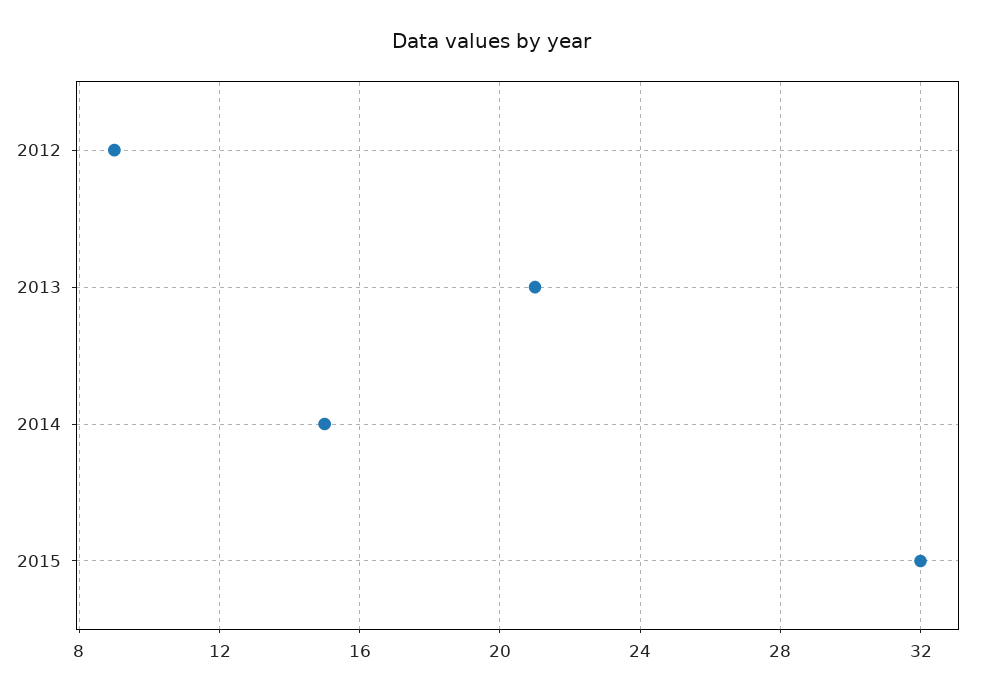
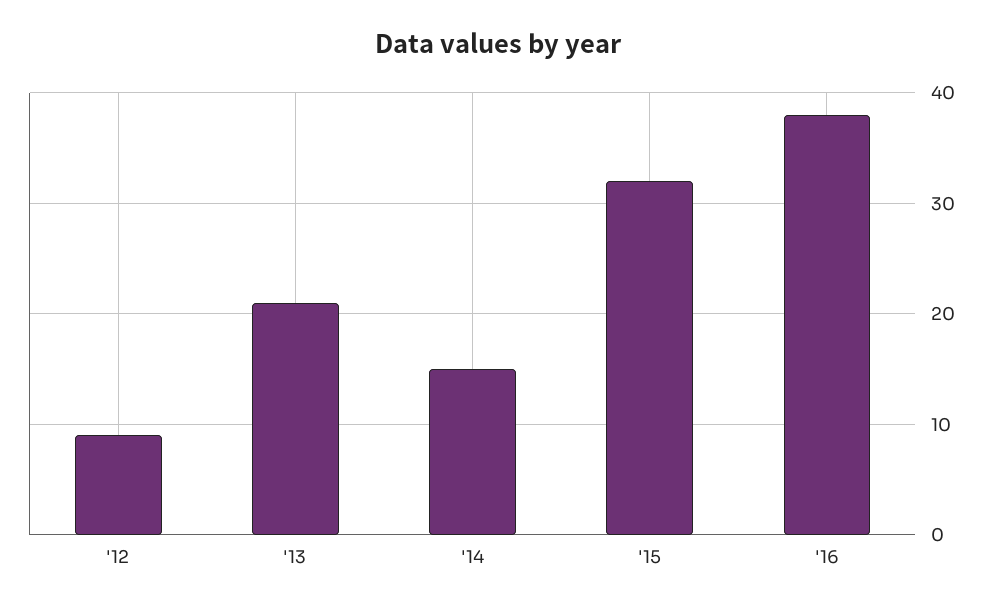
'16: none -> 38

